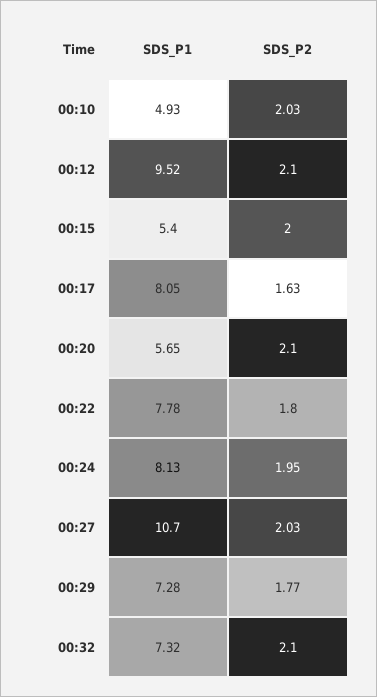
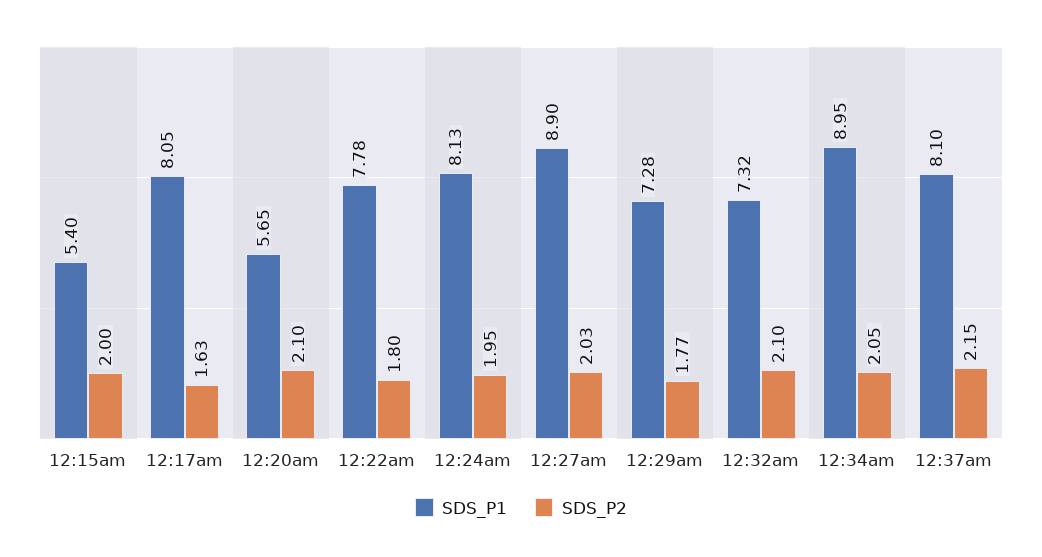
SDS_P1, 00:10: 4.93 -> none
SDS_P2, 00:10: 2.03 -> none
SDS_P1, 00:12: 9.52 -> none
SDS_P2, 00:12: 2.1 -> none
SDS_P1, 00:27: 10.7 -> 8.9
SDS_P1, 12:34am: none -> 8.95
SDS_P2, 12:34am: none -> 2.05
SDS_P1, 12:37am: none -> 8.1
SDS_P2, 12:37am: none -> 2.15

